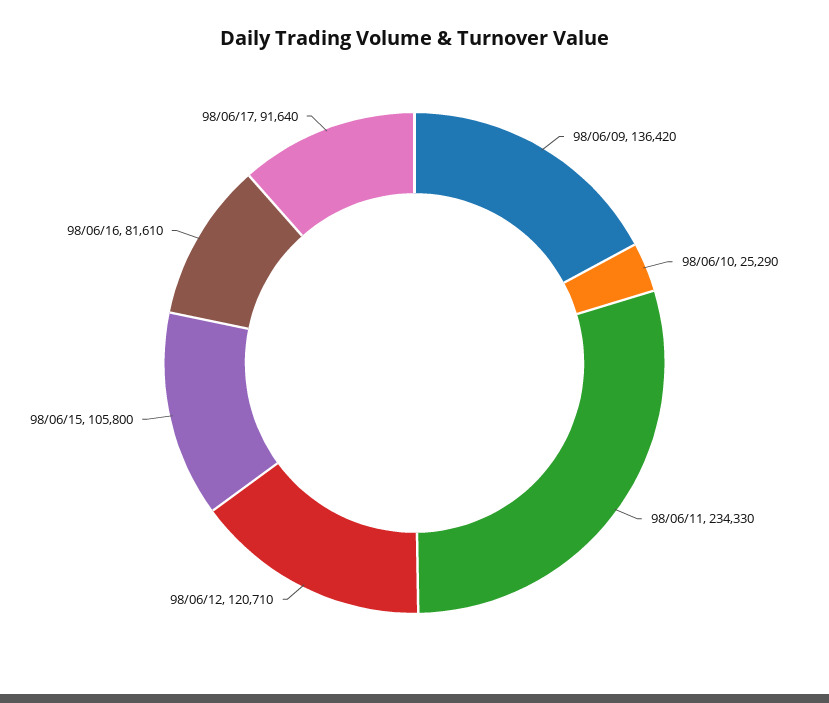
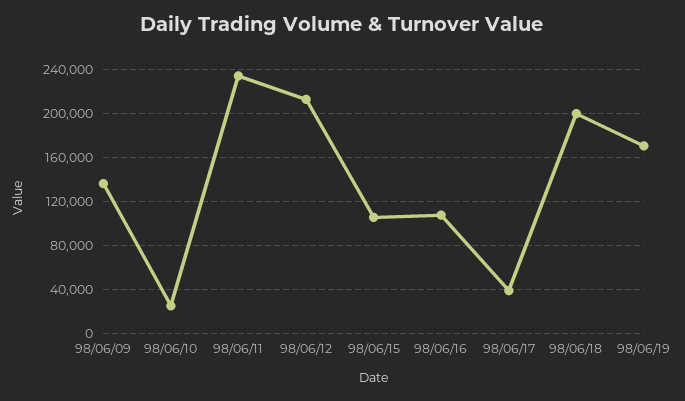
98/06/12: 120710 -> 210000
98/06/16: 81610 -> 110000
98/06/17: 91640 -> 40000
98/06/18: none -> 200000
98/06/19: none -> 170000

